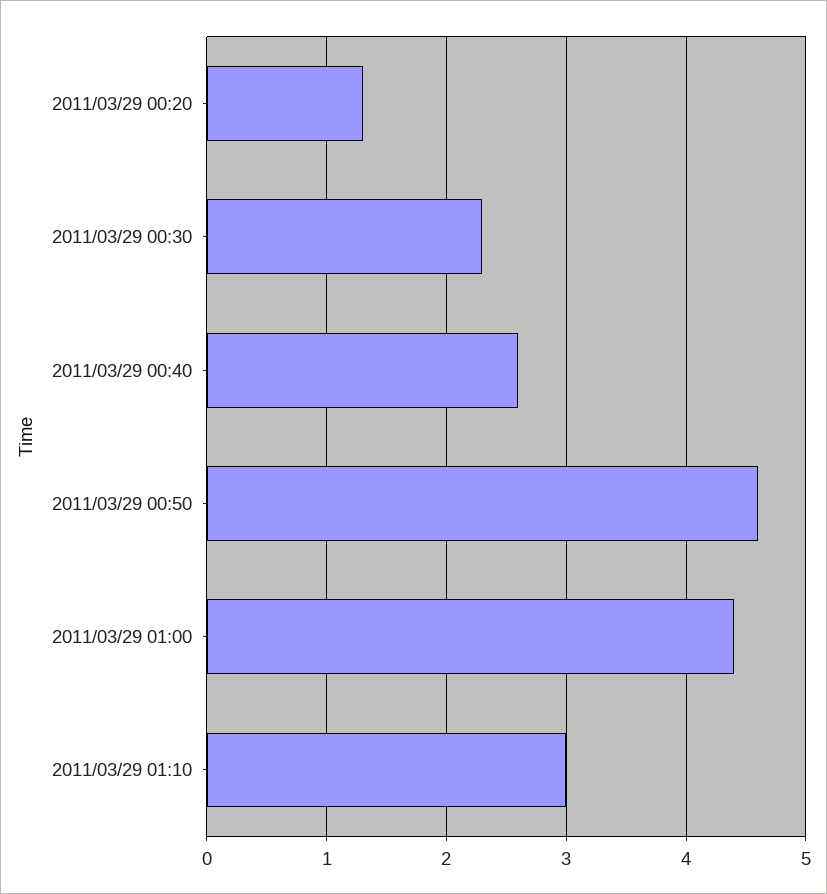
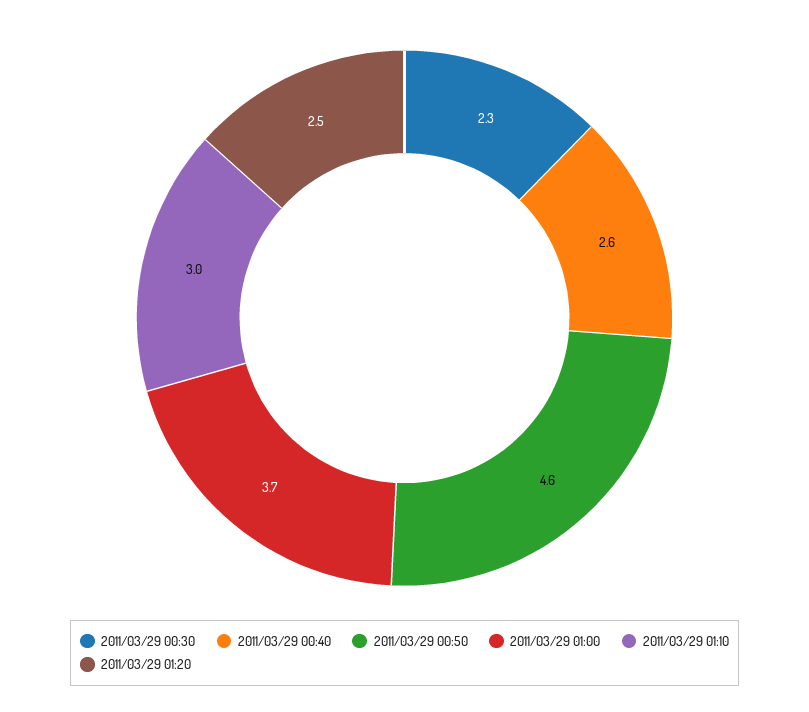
2011/03/29 00:20: 1.3 -> none
2011/03/29 01:00: 4.4 -> 3.7
2011/03/29 01:20: none -> 2.5

